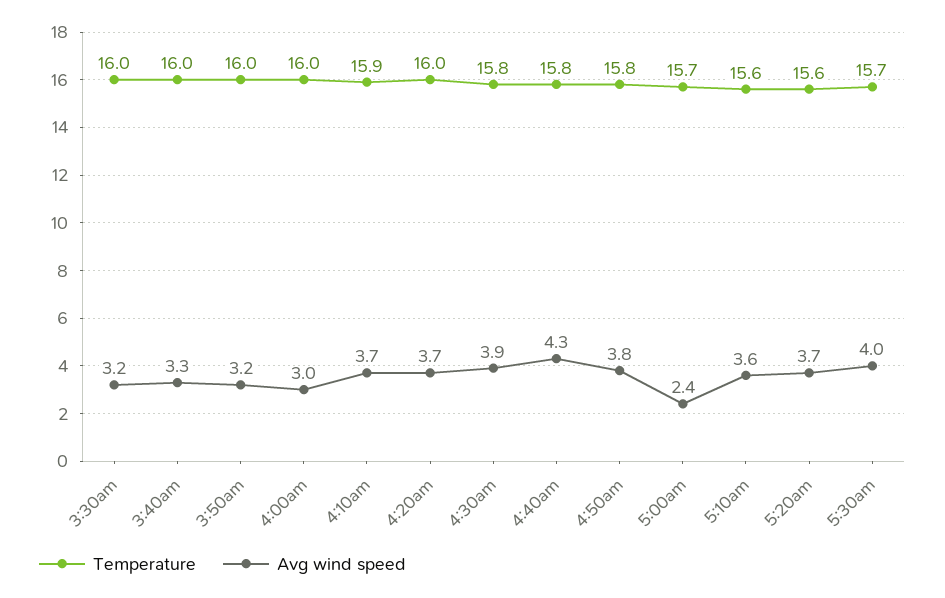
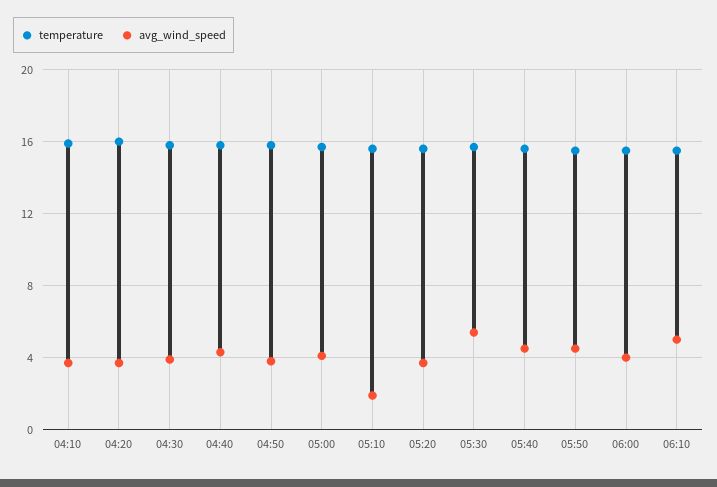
Temperature, 3:30am: 16 -> none
Avg wind speed, 3:30am: 3.2 -> none
Temperature, 3:40am: 16 -> none
Avg wind speed, 3:40am: 3.3 -> none
Temperature, 3:50am: 16 -> none
Avg wind speed, 3:50am: 3.2 -> none
Temperature, 4:00am: 16 -> none
Avg wind speed, 4:00am: 3 -> none
Avg wind speed, 5:00am: 2.4 -> 4
Avg wind speed, 5:10am: 3.6 -> 2
Avg wind speed, 5:30am: 4 -> 5.5
Temperature, 05:40: none -> 15.5
Avg wind speed, 05:40: none -> 4.5
Temperature, 05:50: none -> 15.5
Avg wind speed, 05:50: none -> 4.5
Temperature, 06:00: none -> 15.5
Avg wind speed, 06:00: none -> 4
Temperature, 06:10: none -> 15.5
Avg wind speed, 06:10: none -> 5

